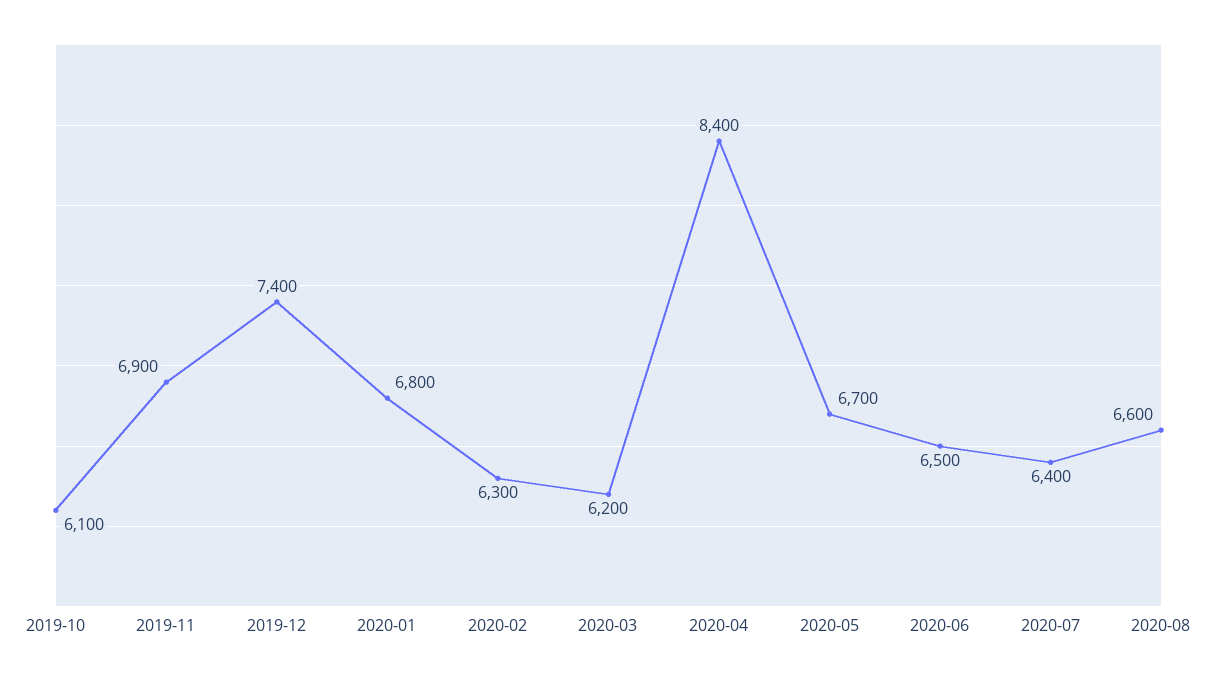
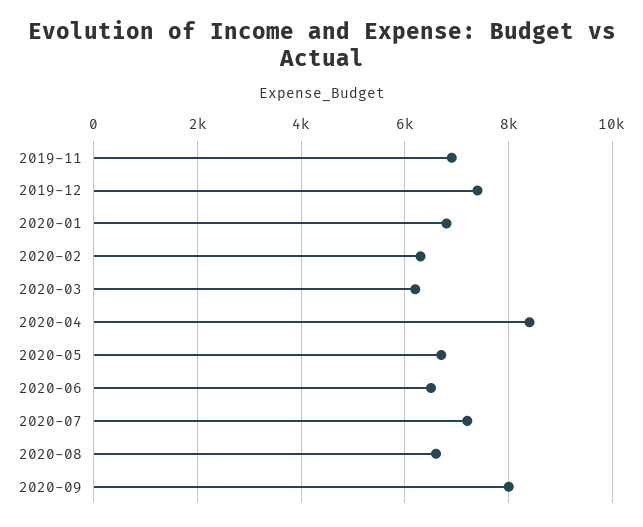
2019-10: 6100 -> none
2020-07: 6400 -> 7200
2020-09: none -> 8000

